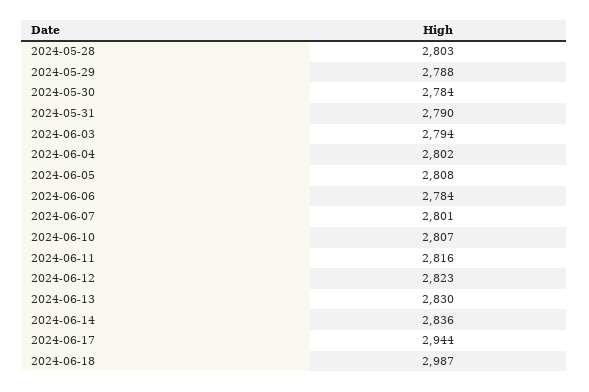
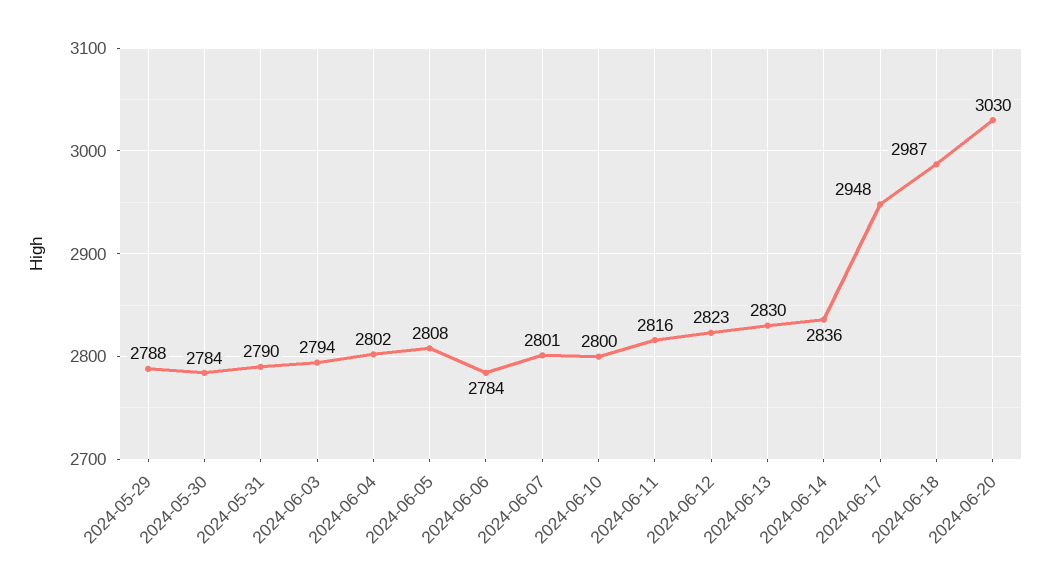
2024-05-28: 2803 -> none
2024-06-10: 2807 -> 2800
2024-06-17: 2944 -> 2948
2024-06-20: none -> 3030

